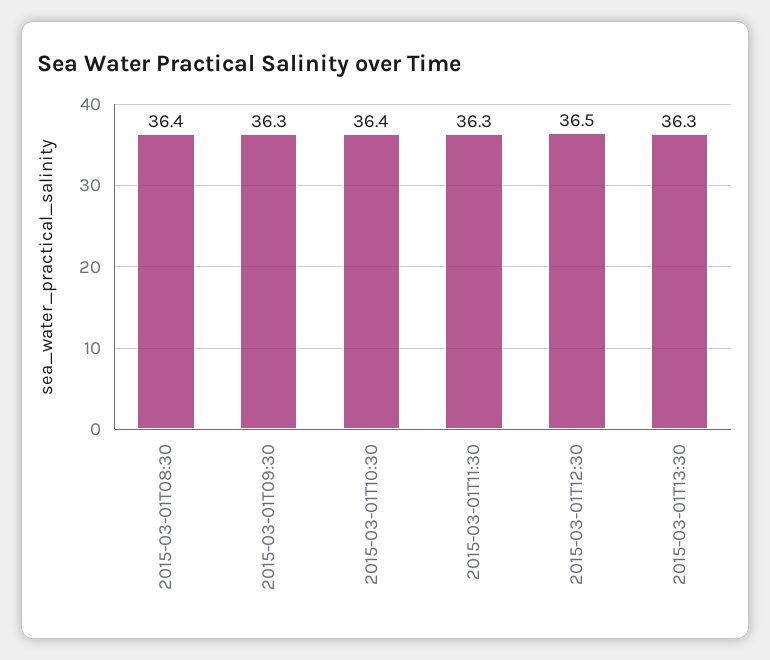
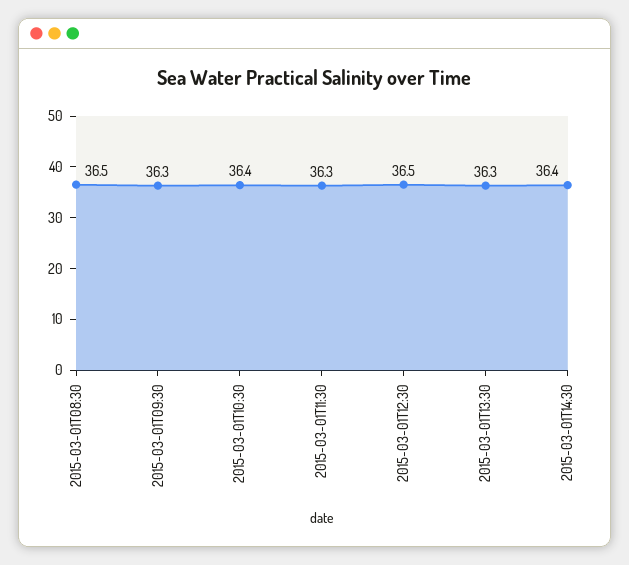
2015-03-01T08:30: 36.4 -> 36.5
2015-03-01T14:30: none -> 36.4

